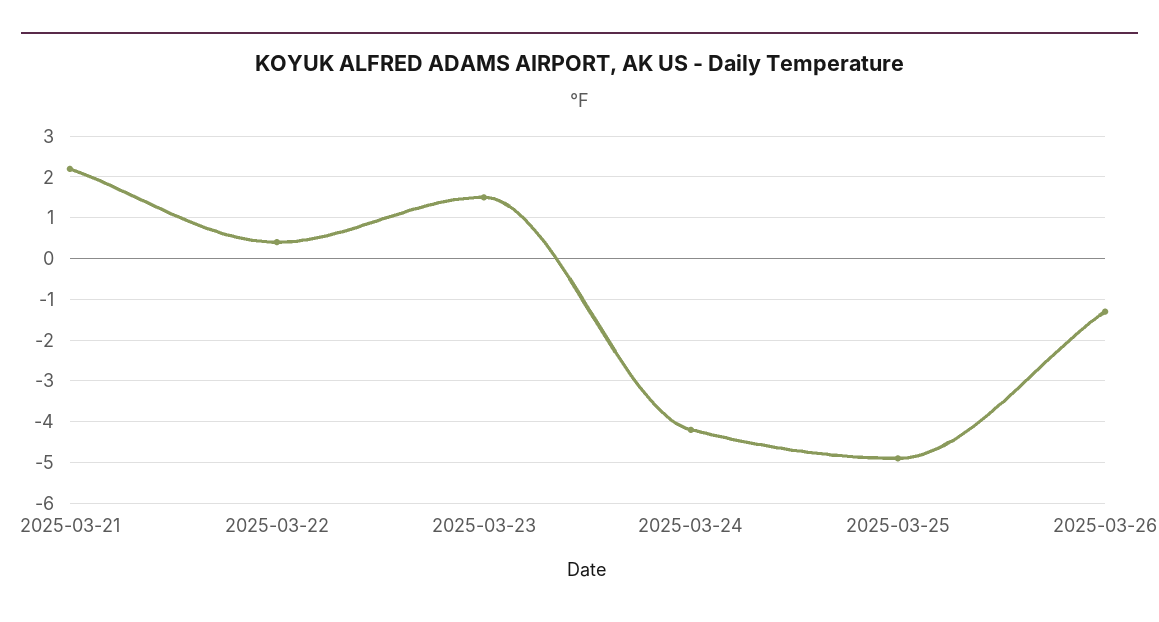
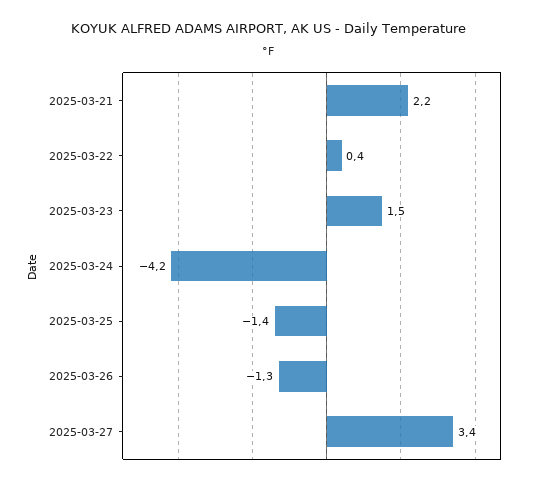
2025-03-25: -5 -> -1.4
2025-03-27: none -> 3.4

